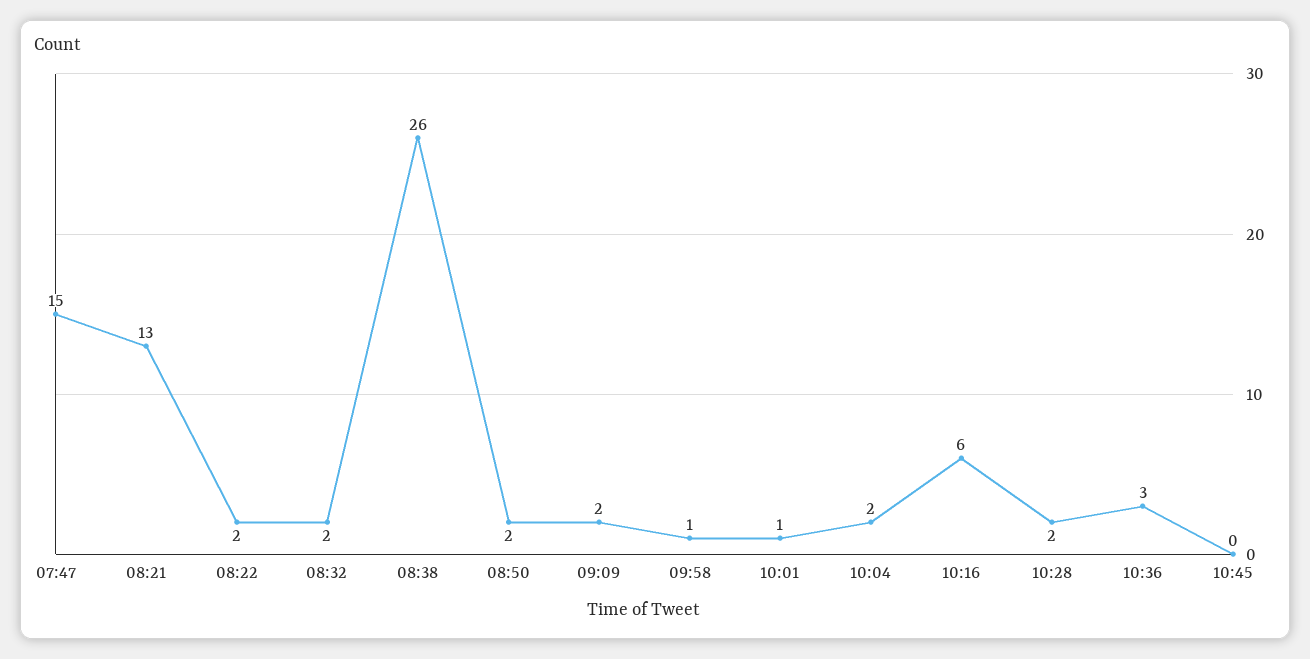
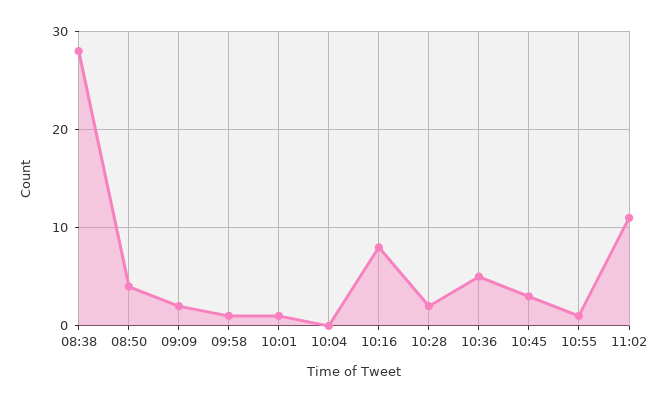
07:47: 15 -> none
08:21: 13 -> none
08:22: 2 -> none
08:32: 2 -> none
08:38: 26 -> 28
08:50: 2 -> 4
10:04: 2 -> 0
10:16: 6 -> 8
10:36: 3 -> 5
10:45: 0 -> 3
10:55: none -> 1
11:02: none -> 11

